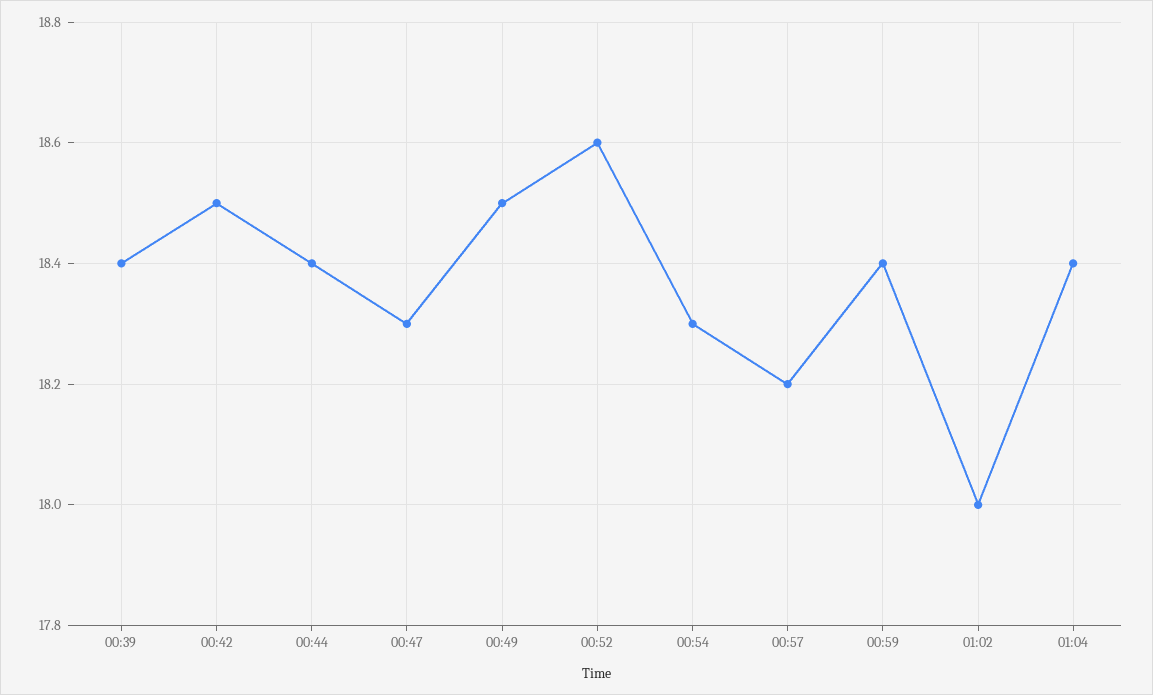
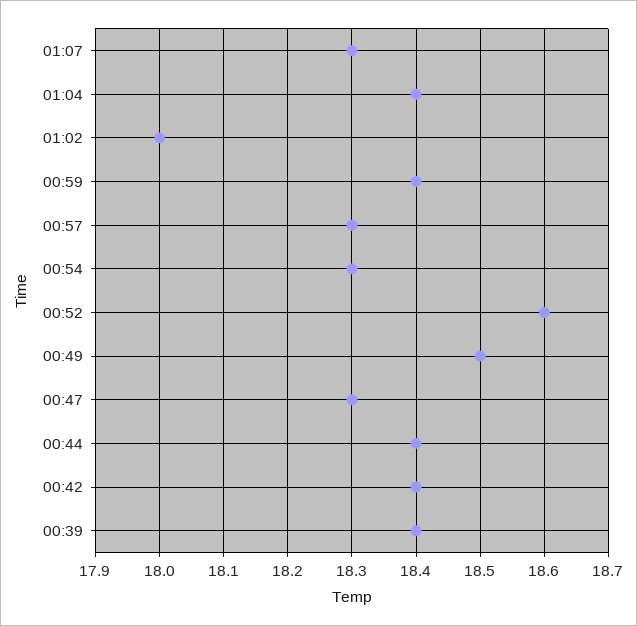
00:42: 18.5 -> 18.4
00:57: 18.2 -> 18.3
01:07: none -> 18.3

